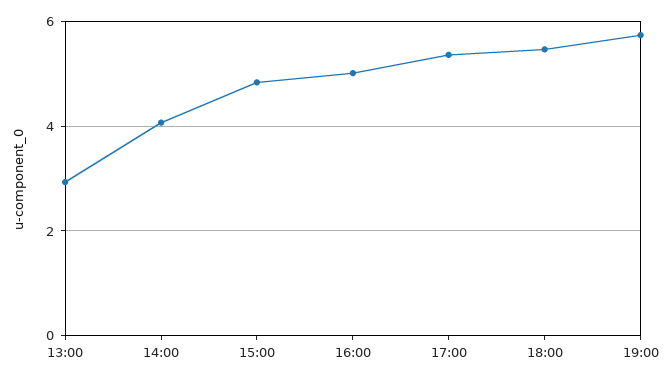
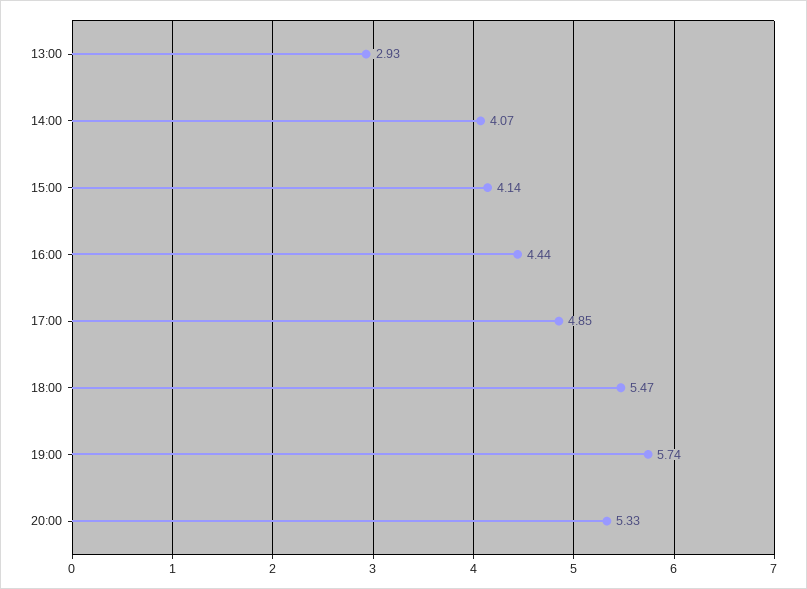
15:00: 4.8 -> 4.14
16:00: 5 -> 4.44
17:00: 5.4 -> 4.85
20:00: none -> 5.33

